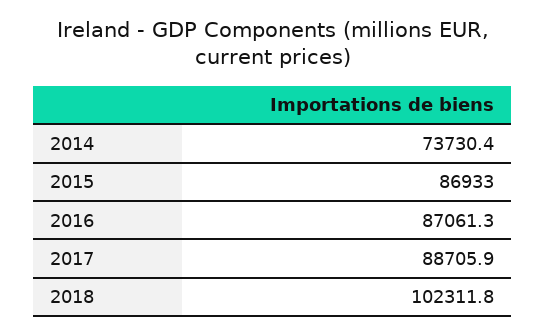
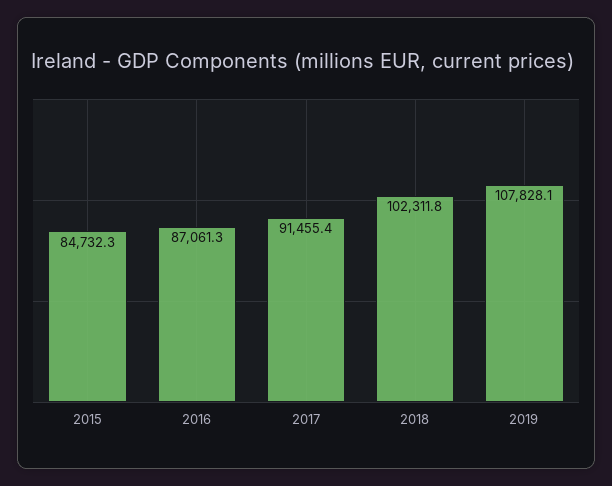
2014: 73730.4 -> none
2015: 86933 -> 84732.3
2017: 88705.9 -> 91455.4
2019: none -> 107828.1

